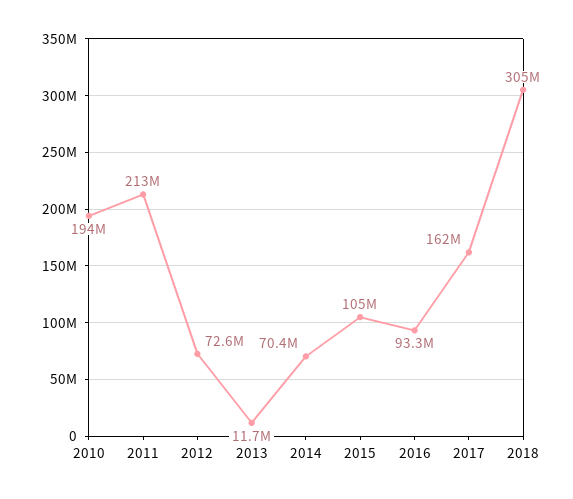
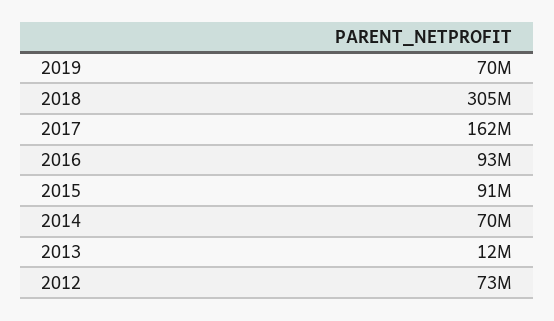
2010: 194000000 -> none
2011: 213000000 -> none
2015: 105000000 -> 91000000
2019: none -> 70000000

